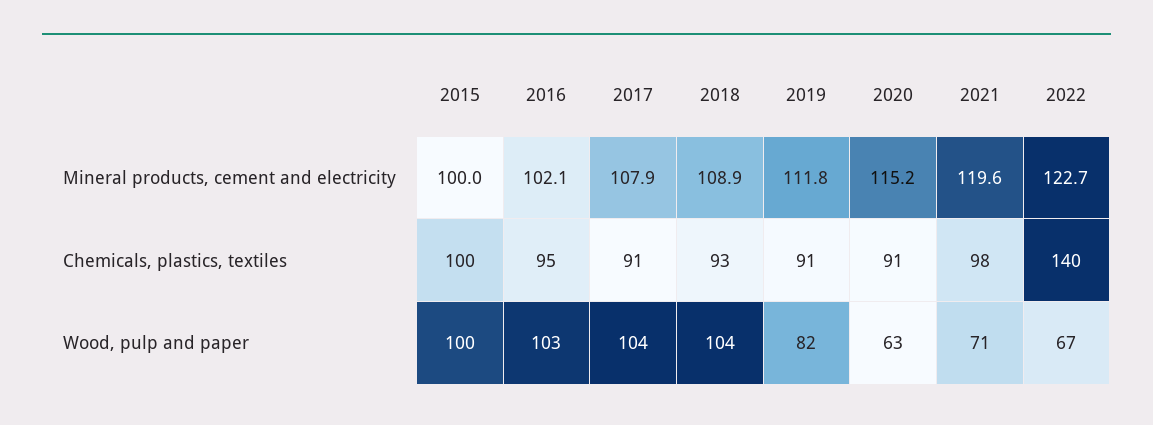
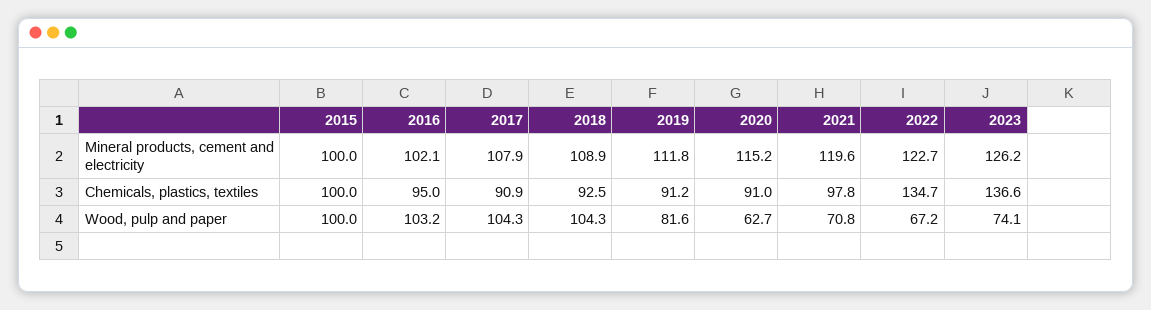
2022, Chemicals, plastics, textiles: 140 -> 134.7
2023, Mineral products, cement and electricity: none -> 126.2
2023, Chemicals, plastics, textiles: none -> 136.6
2023, Wood, pulp and paper: none -> 74.1

